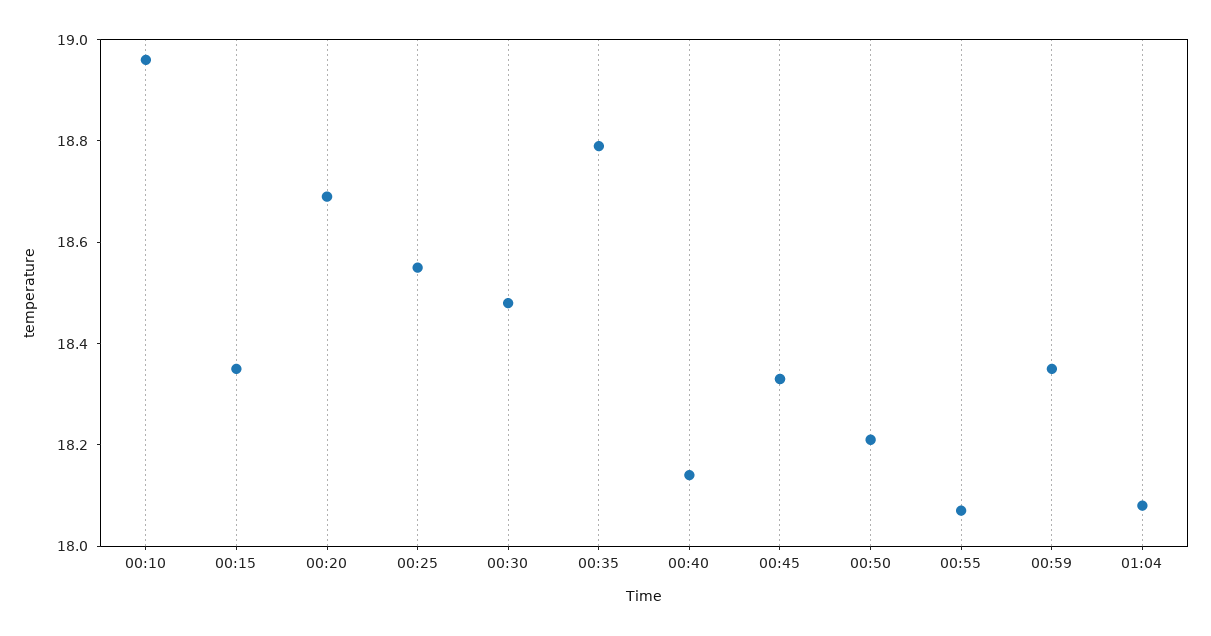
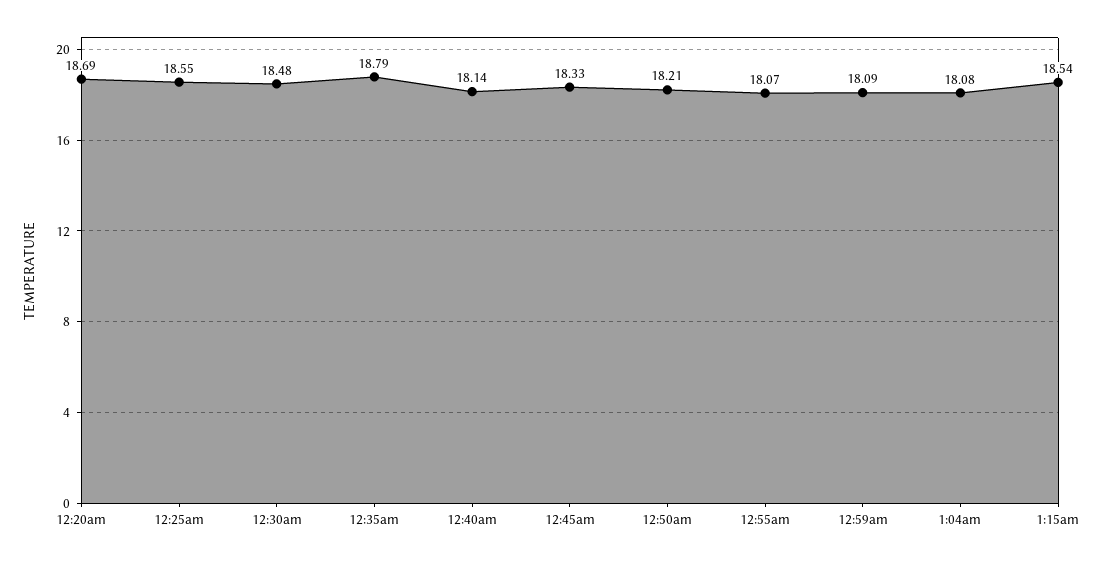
00:10: 18.95 -> none
00:15: 18.35 -> none
00:59: 18.35 -> 18.09
1:15am: none -> 18.54

